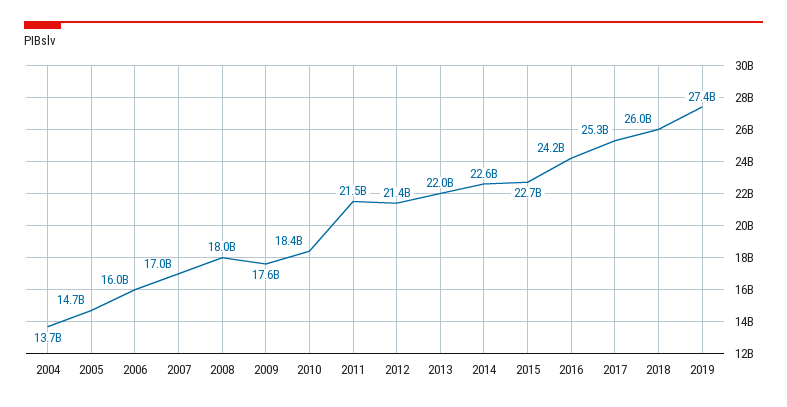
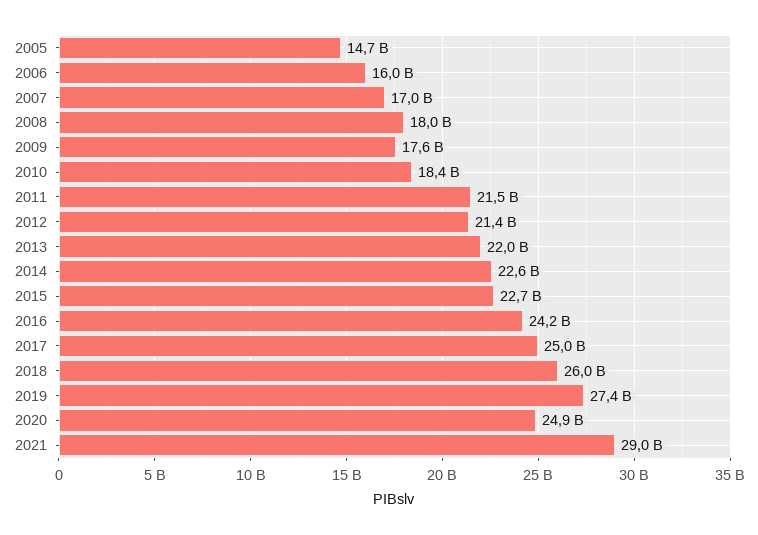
2004: 13700000000 -> none
2017: 25300000000 -> 25000000000
2020: none -> 24900000000
2021: none -> 29000000000

